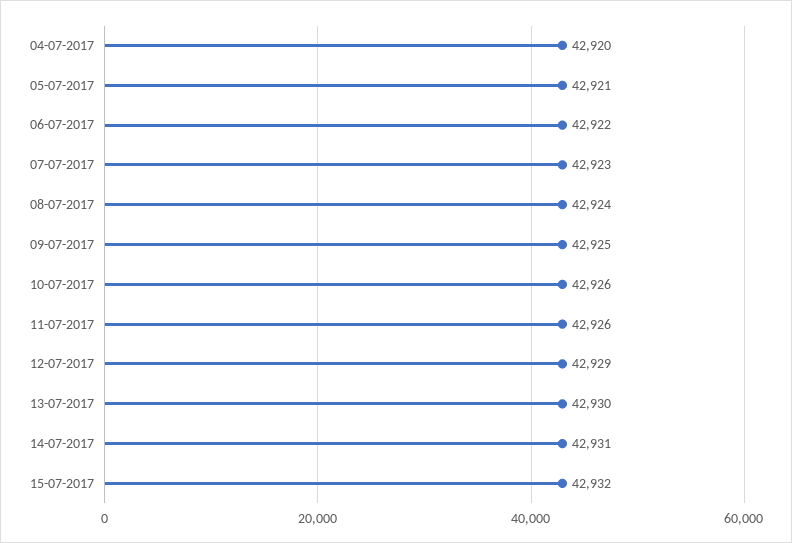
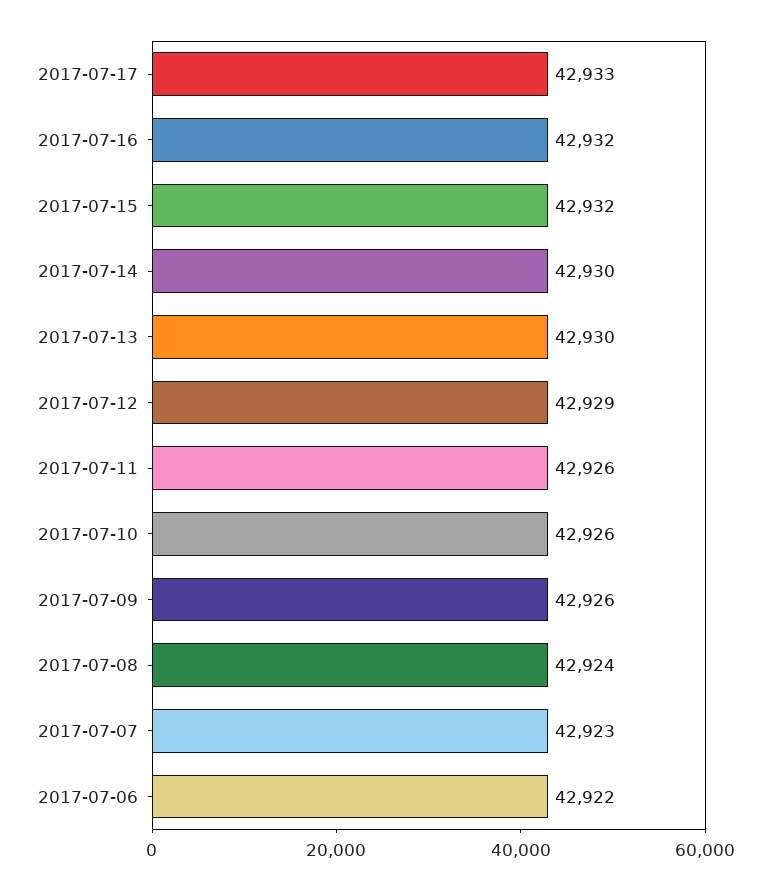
04-07-2017: 42920 -> none
05-07-2017: 42921 -> none
09-07-2017: 42925 -> 42926
14-07-2017: 42931 -> 42930
2017-07-17: none -> 42933
2017-07-16: none -> 42932

